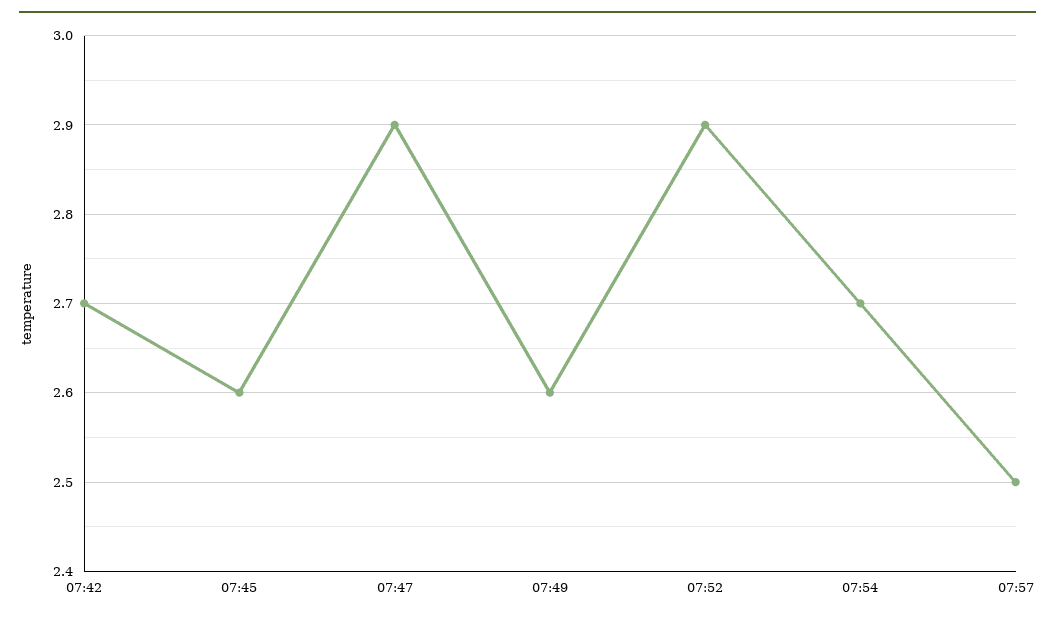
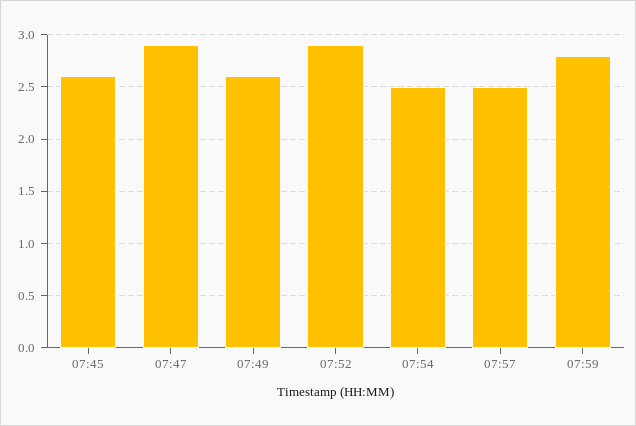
07:42: 2.7 -> none
07:54: 2.7 -> 2.5
07:59: none -> 2.8

